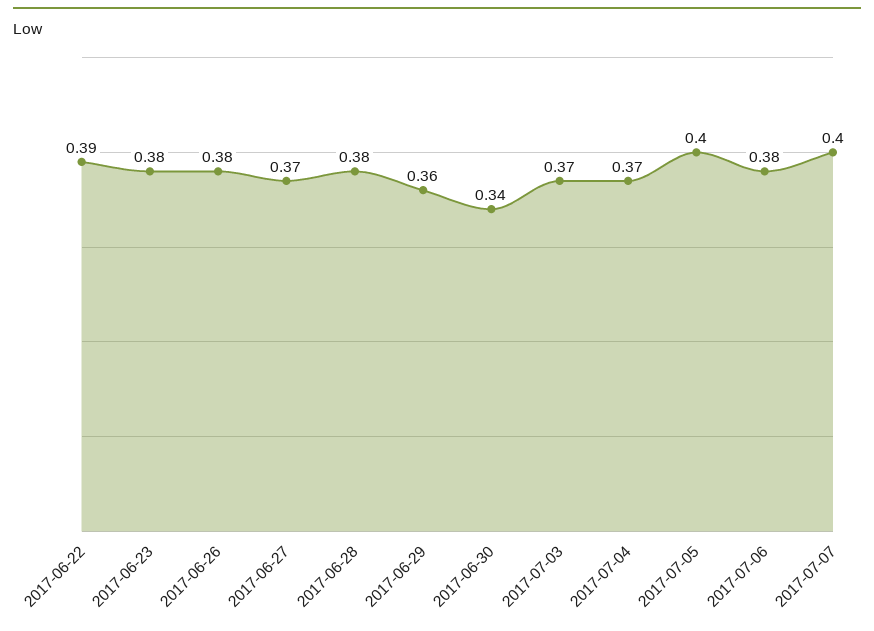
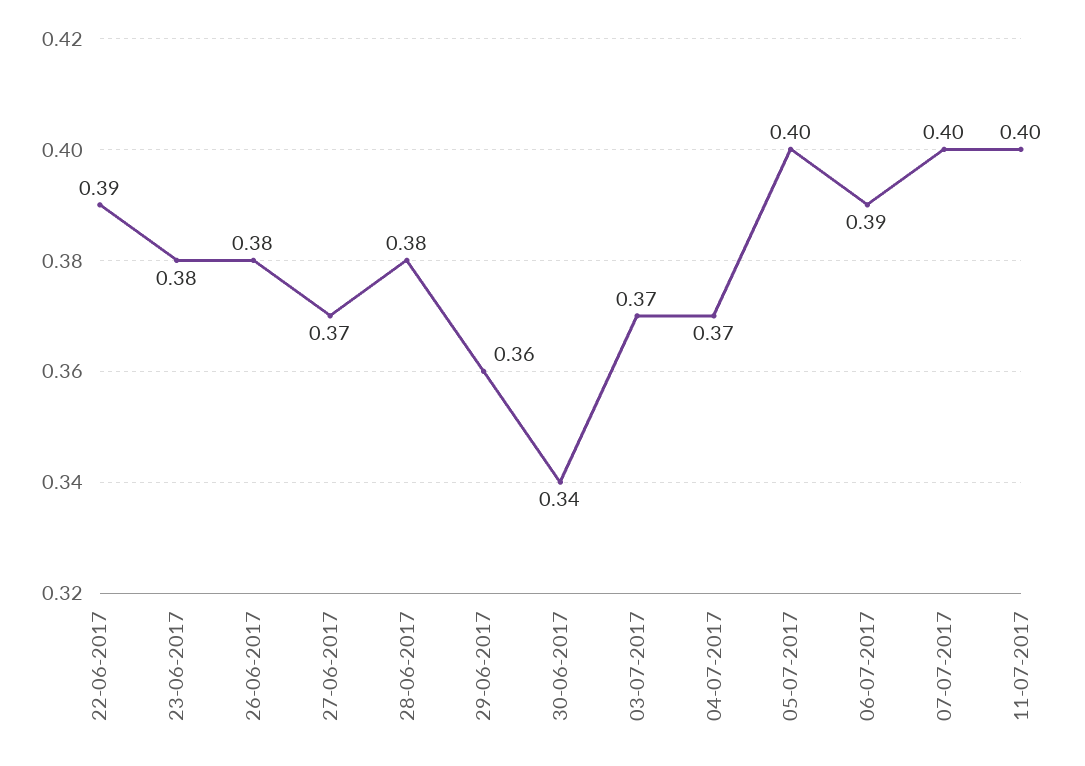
2017-07-06: 0.38 -> 0.39
11-07-2017: none -> 0.4

